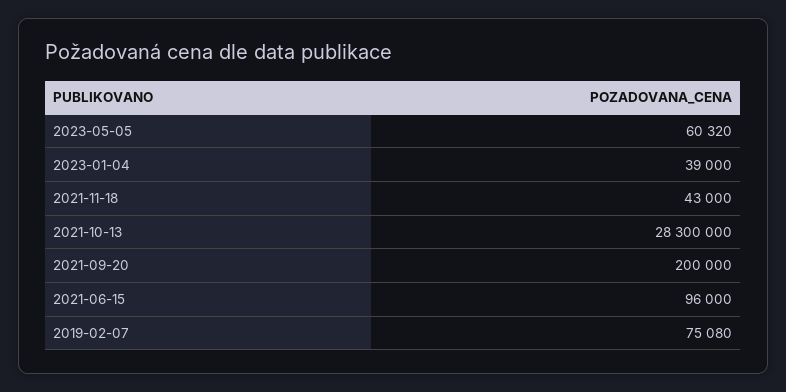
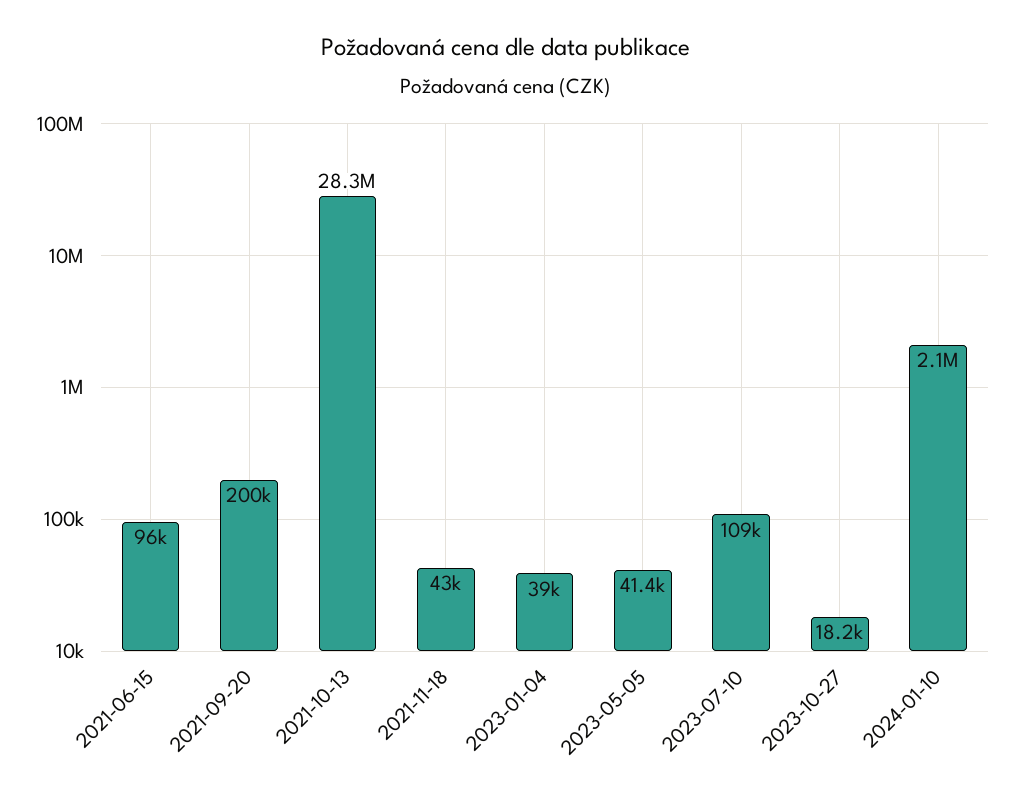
2023-05-05: 60320 -> 41400
2019-02-07: 75080 -> none
2023-07-10: none -> 109000
2023-10-27: none -> 18200
2024-01-10: none -> 2100000

